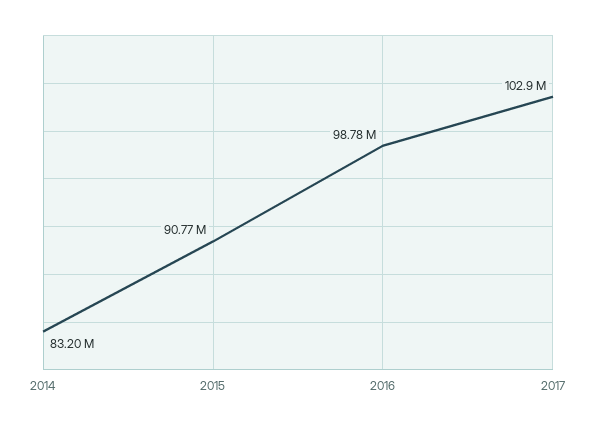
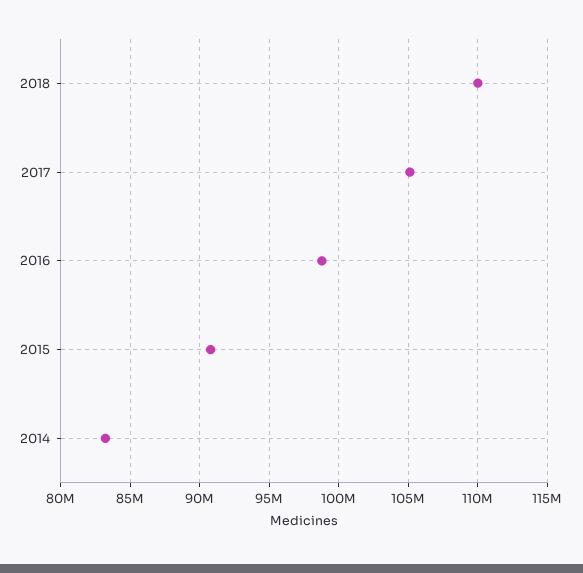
2017: 102900000 -> 105000000
2018: none -> 110000000

